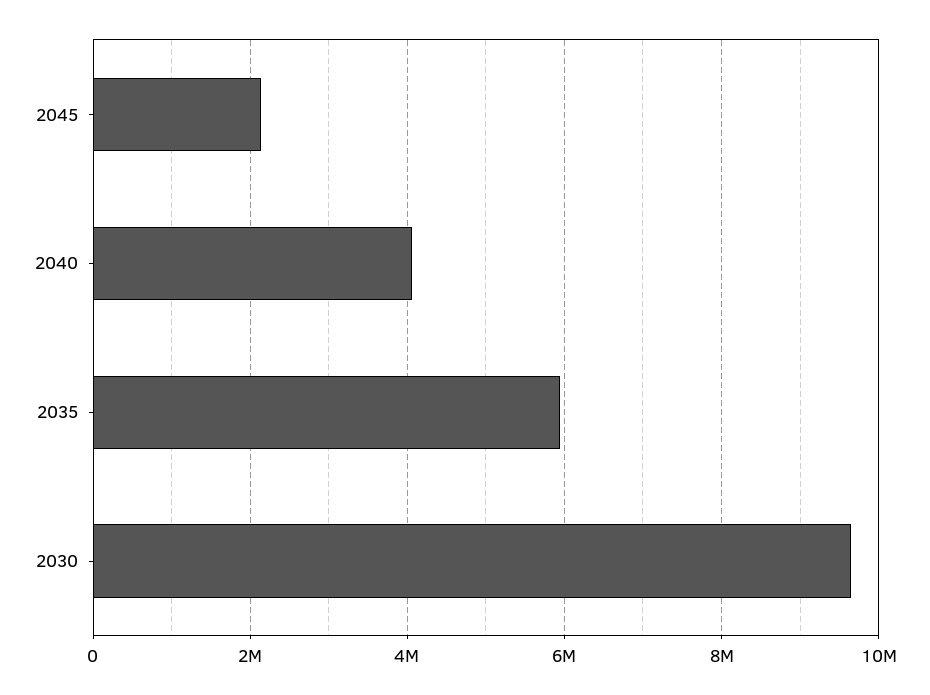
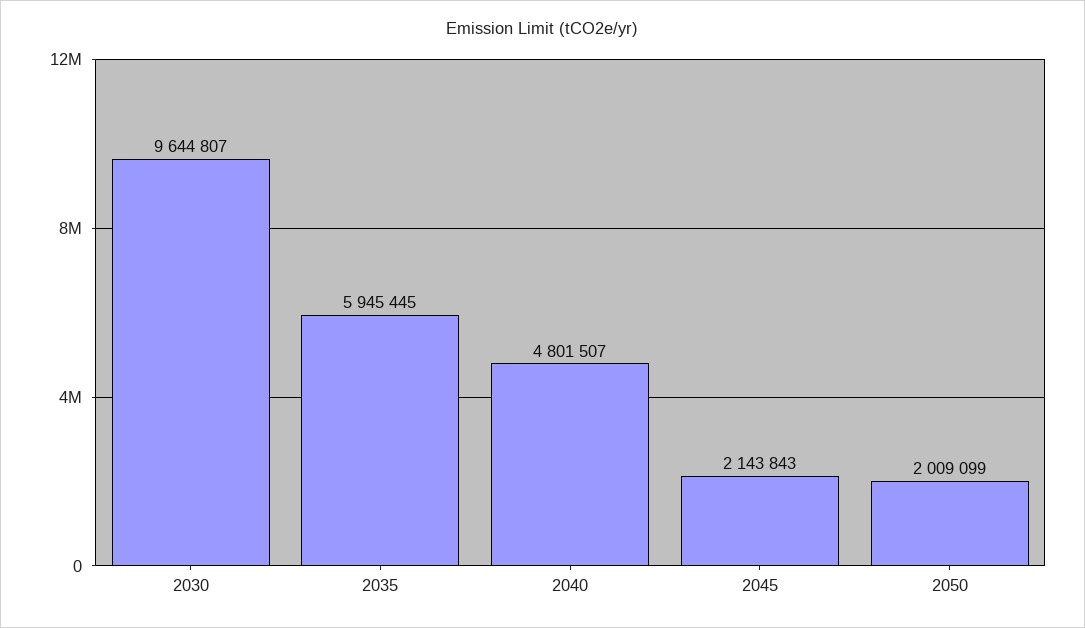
2040: 4000000 -> 4801507
2050: none -> 2009099

